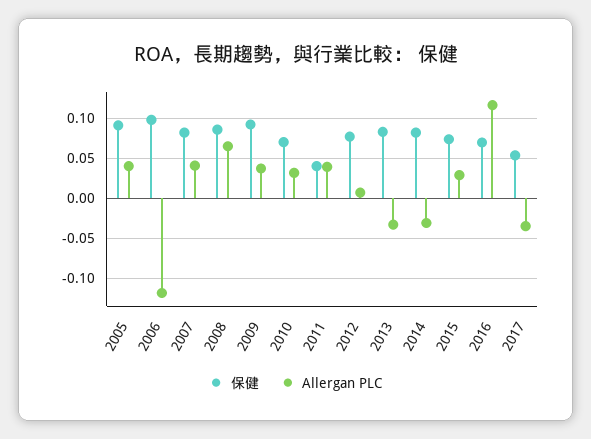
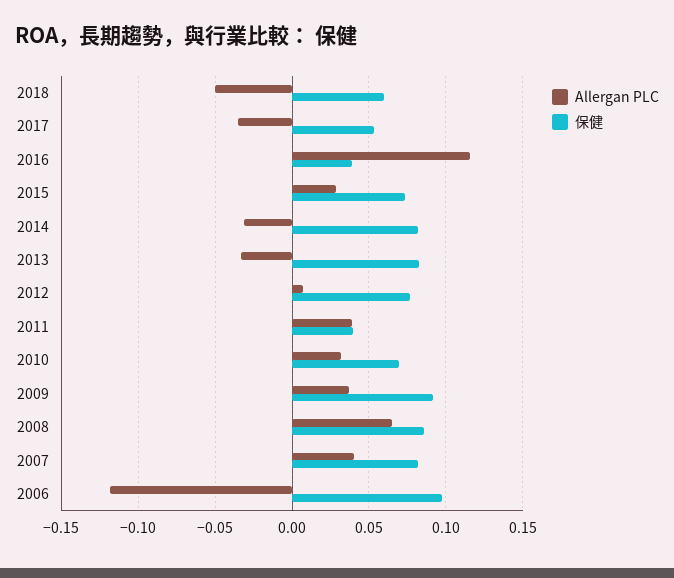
保健, 2005: 0.09 -> none
Allergan PLC, 2005: 0.04 -> none
保健, 2016: 0.07 -> 0.04
Allergan PLC, 2018: none -> -0.05
保健, 2018: none -> 0.06

